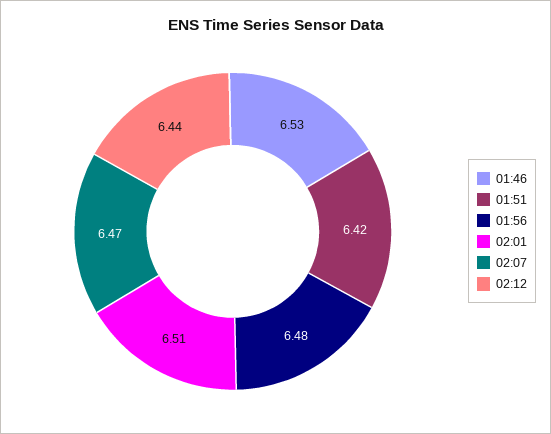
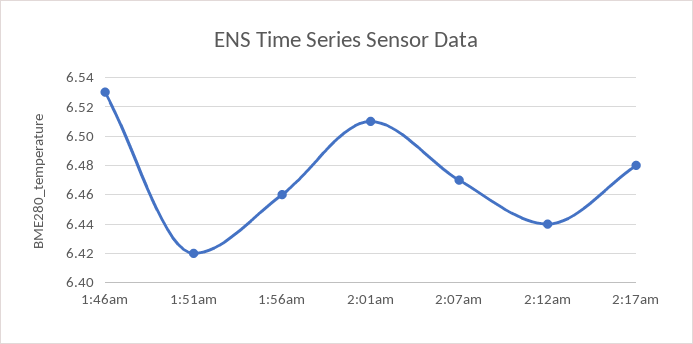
01:56: 6.48 -> 6.46
2:17am: none -> 6.48

